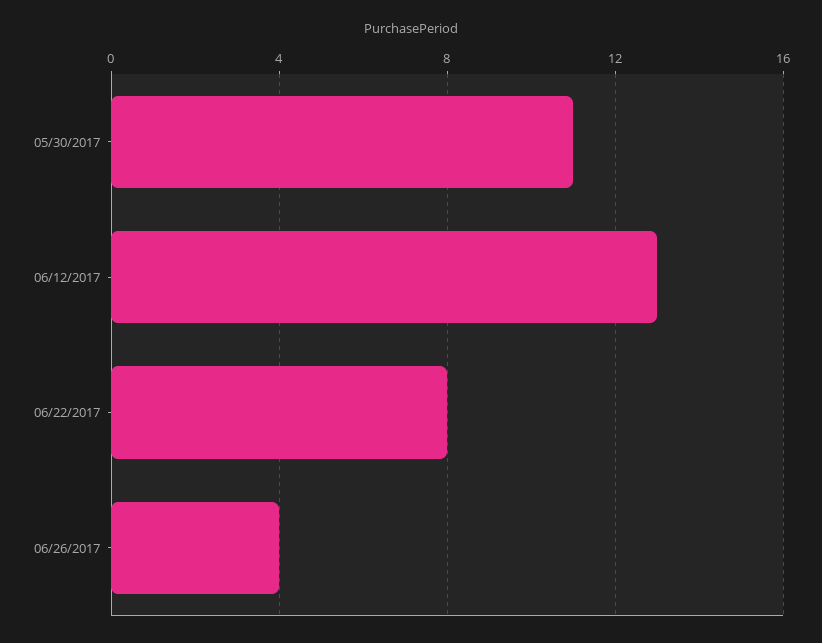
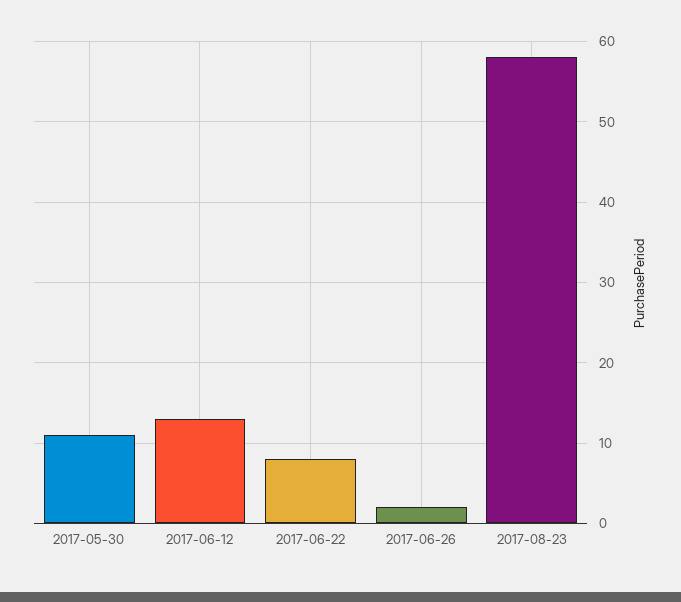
06/26/2017: 4 -> 2
2017-08-23: none -> 58

